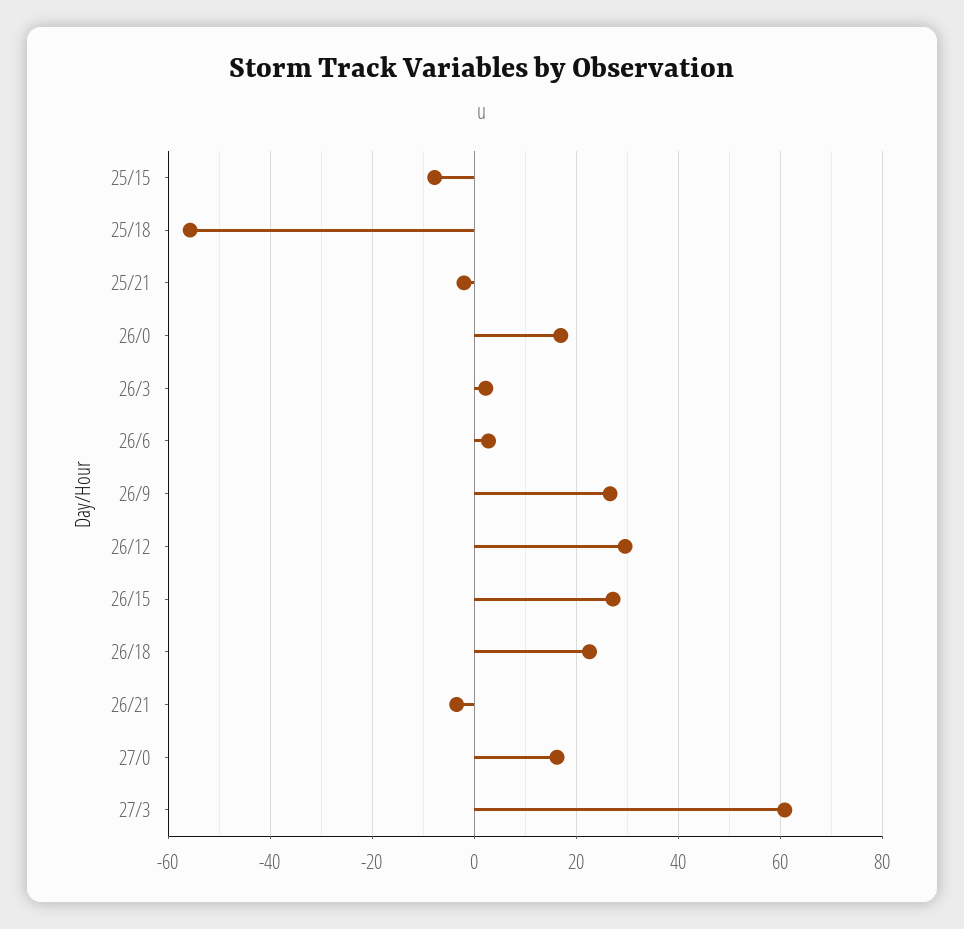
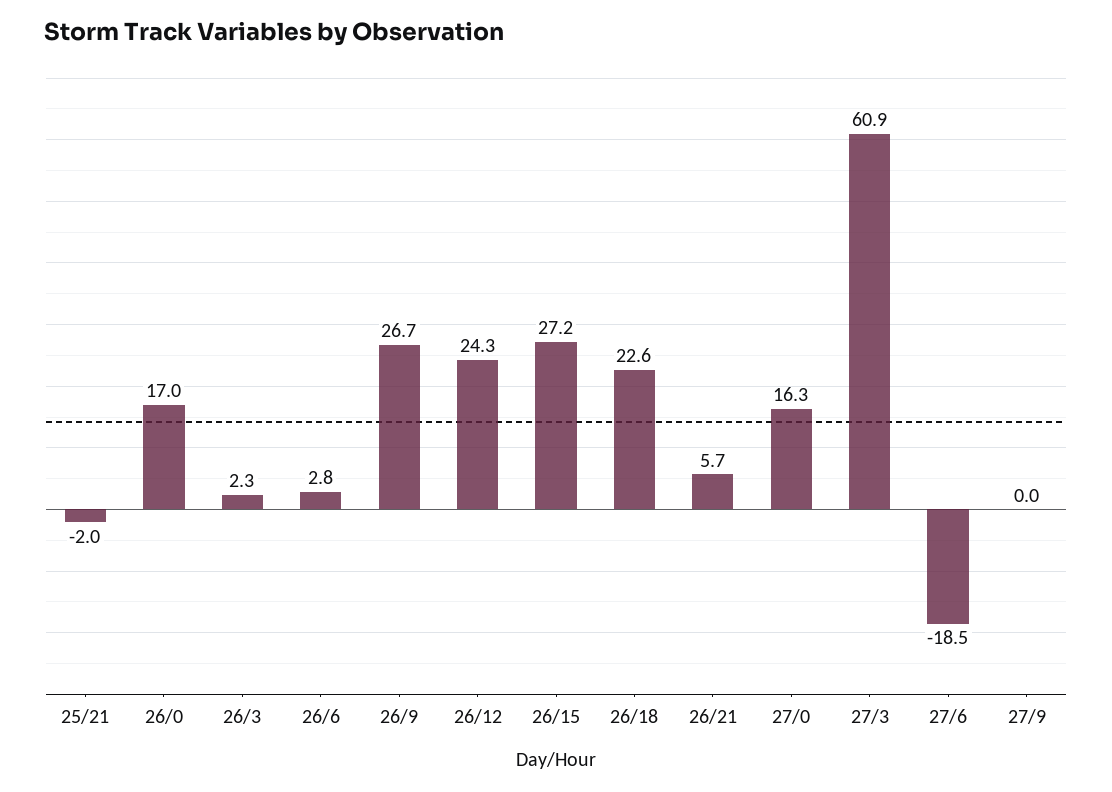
25/15: -8 -> none
25/18: -56 -> none
26/12: 30 -> 24.3
26/21: -4 -> 5.7
27/6: none -> -18.5
27/9: none -> 0

